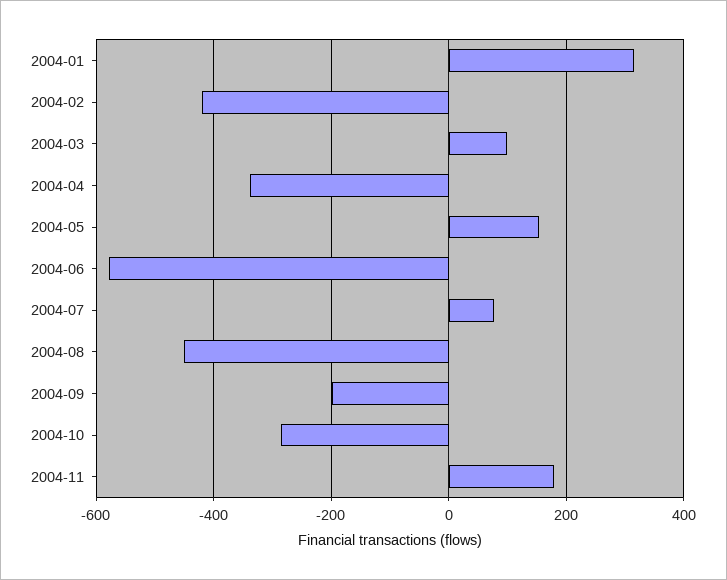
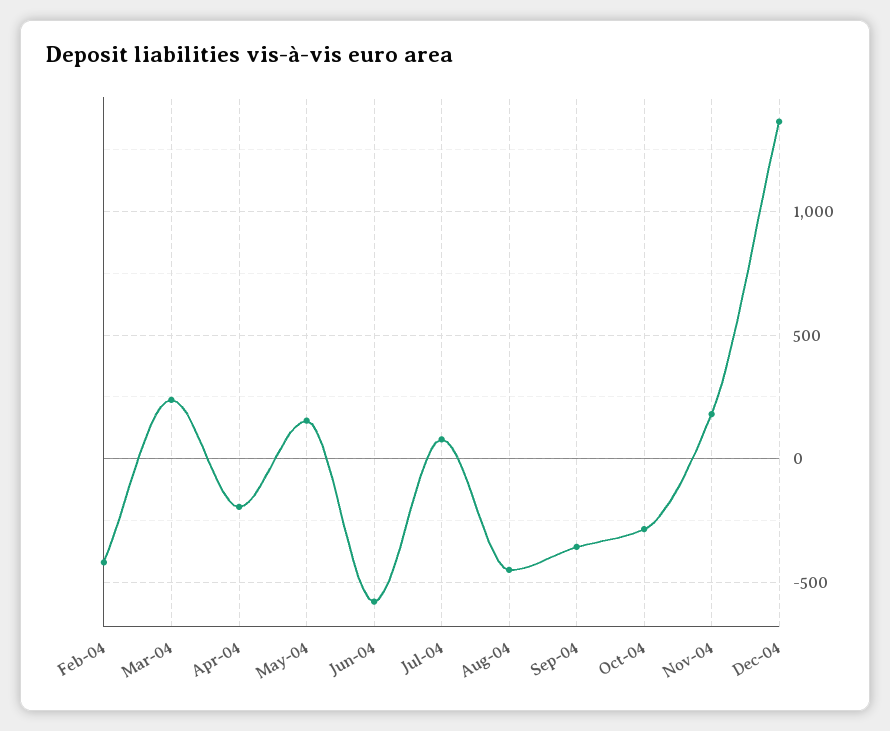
2004-01: 320 -> none
2004-03: 100 -> 250
2004-04: -340 -> -200
2004-09: -200 -> -350
Dec-04: none -> 1350

